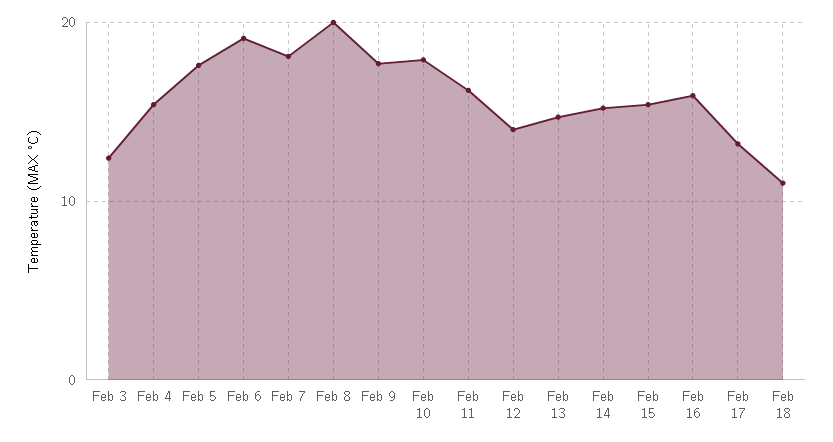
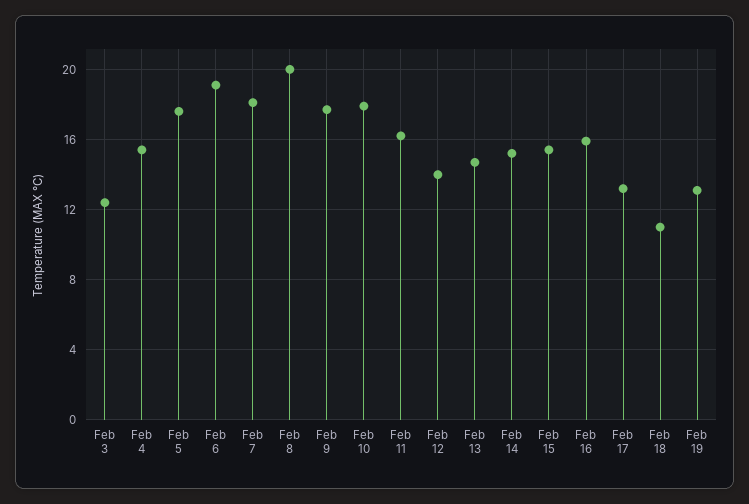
Feb 19: none -> 13

